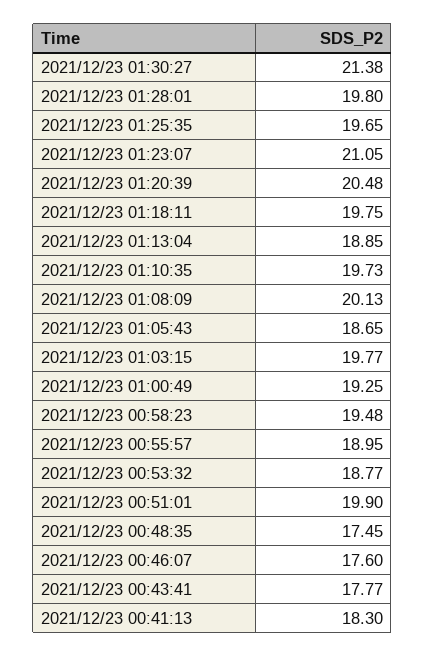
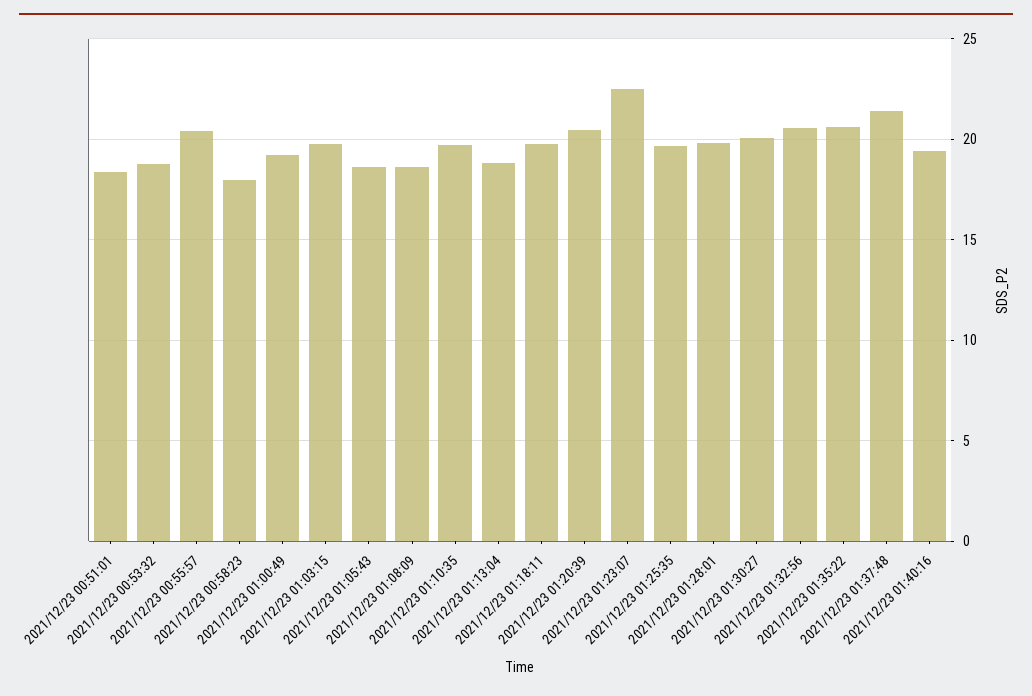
2021/12/23 01:30:27: 21.38 -> 20
2021/12/23 01:23:07: 21.05 -> 22.5
2021/12/23 01:08:09: 20.13 -> 18.5
2021/12/23 00:58:23: 19.48 -> 18
2021/12/23 00:55:57: 18.95 -> 20.5
2021/12/23 00:51:01: 19.9 -> 18.5
2021/12/23 00:48:35: 17.45 -> none
2021/12/23 00:46:07: 17.6 -> none
2021/12/23 00:43:41: 17.77 -> none
2021/12/23 00:41:13: 18.3 -> none
2021/12/23 01:32:56: none -> 20.5
2021/12/23 01:35:22: none -> 20.5
2021/12/23 01:37:48: none -> 21.5
2021/12/23 01:40:16: none -> 19.5

